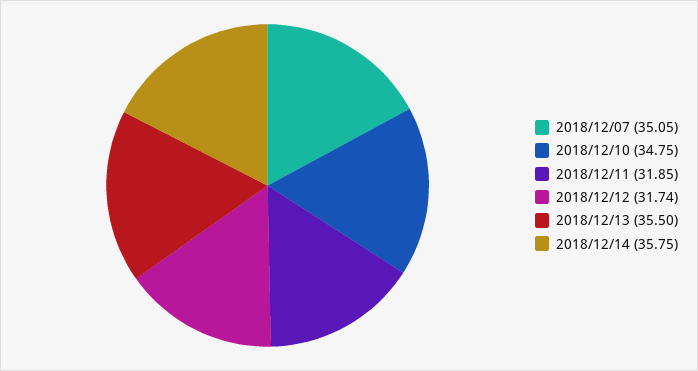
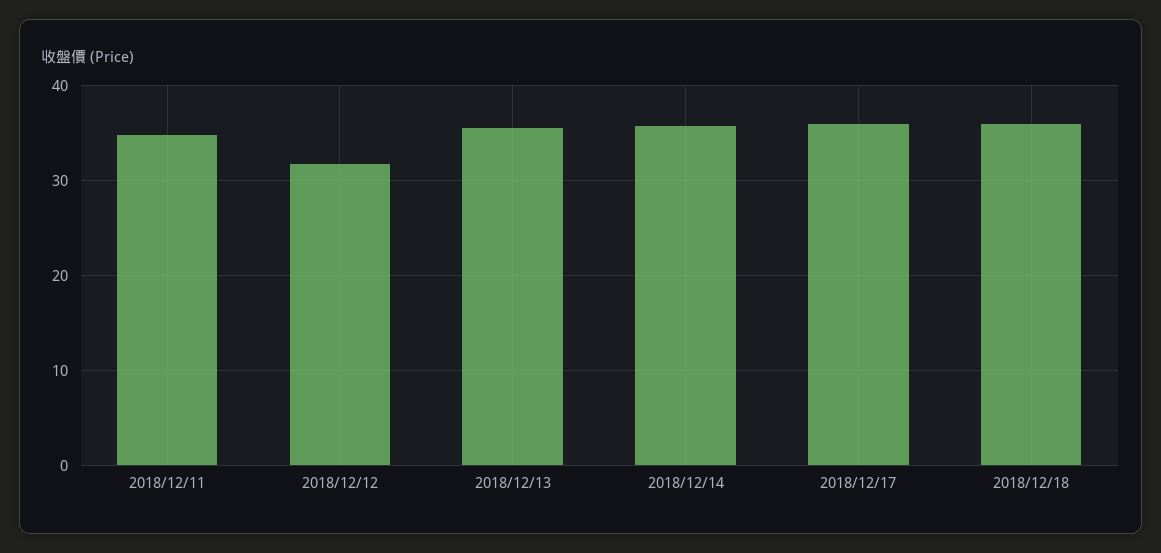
2018/12/07: 35.05 -> none
2018/12/10: 34.75 -> none
2018/12/11: 31.85 -> 35
2018/12/17: none -> 36
2018/12/18: none -> 36

